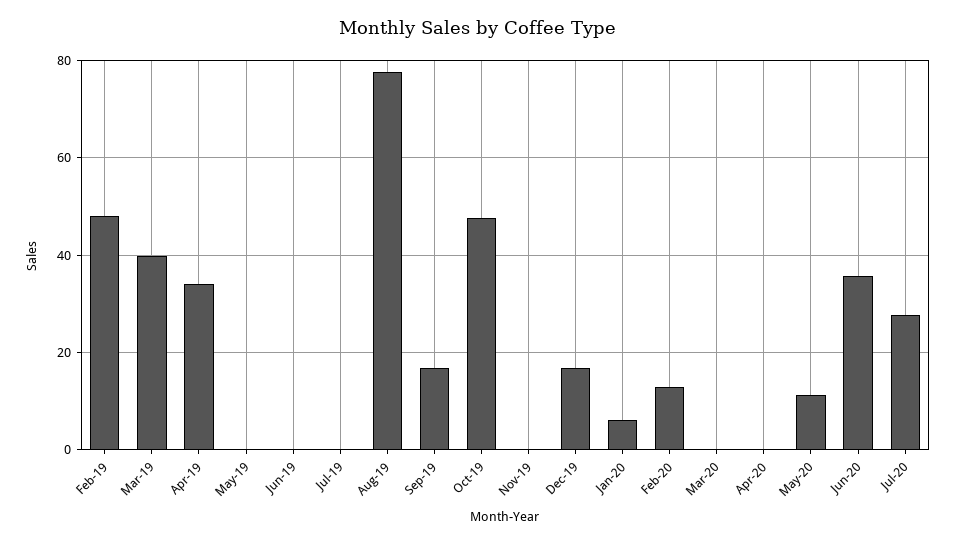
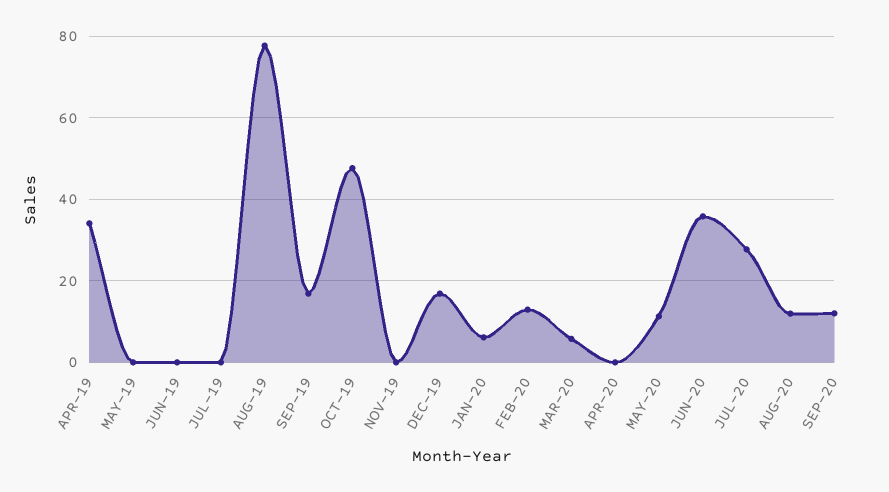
Feb-19: 48 -> none
Mar-19: 40 -> none
Mar-20: 0 -> 6
AUG-20: none -> 12
SEP-20: none -> 12

